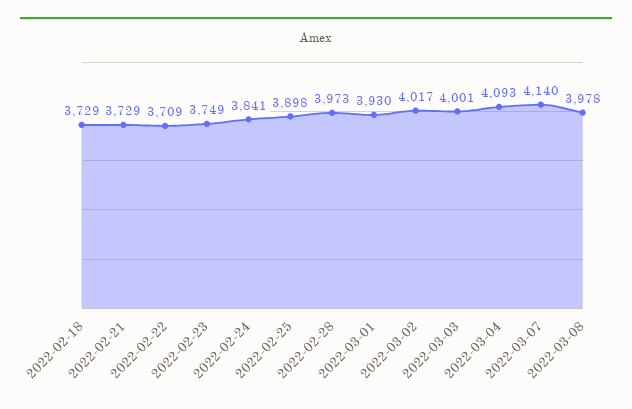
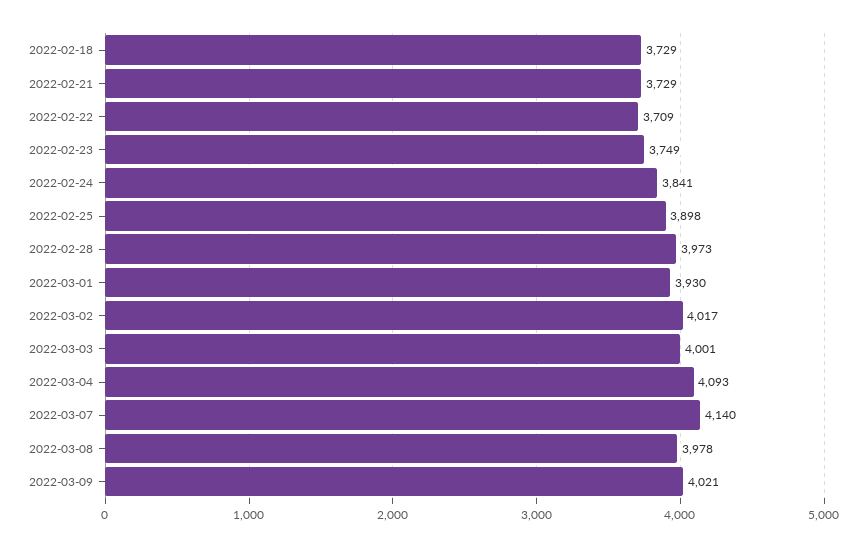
2022-03-09: none -> 4021

